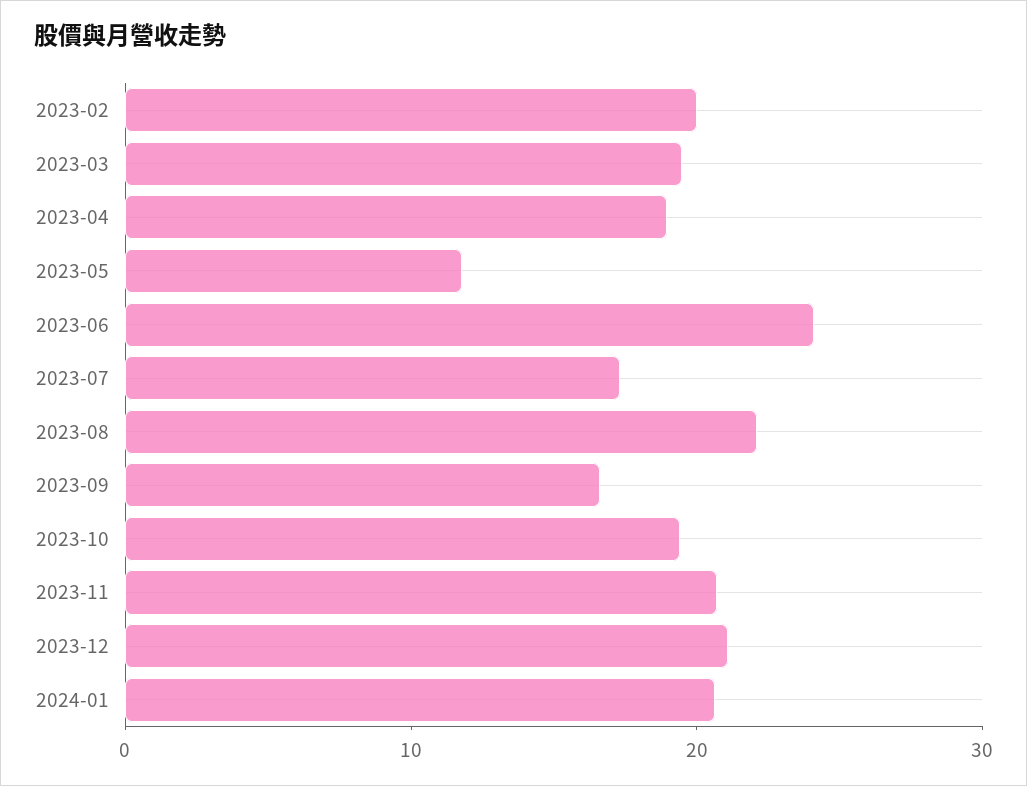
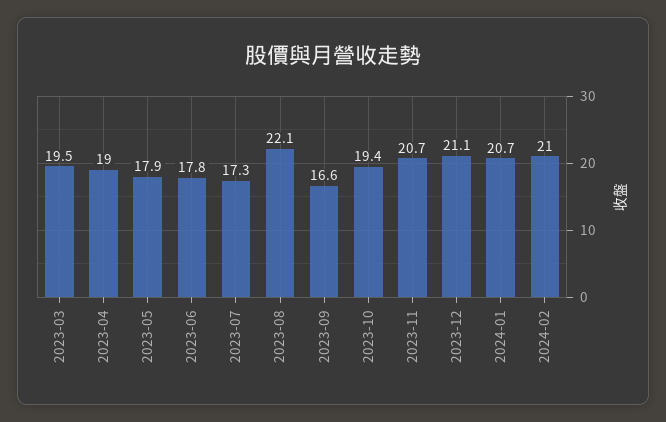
2023-02: 20 -> none
2023-05: 12 -> 17.9
2023-06: 24 -> 17.8
2024-02: none -> 21

